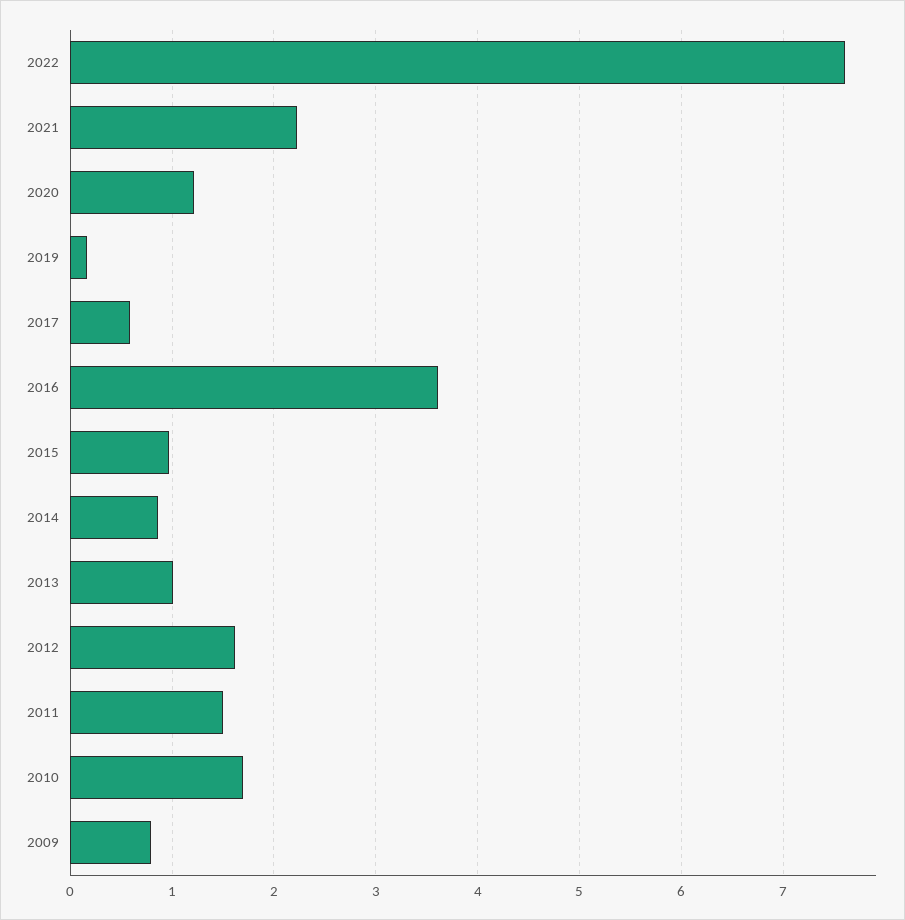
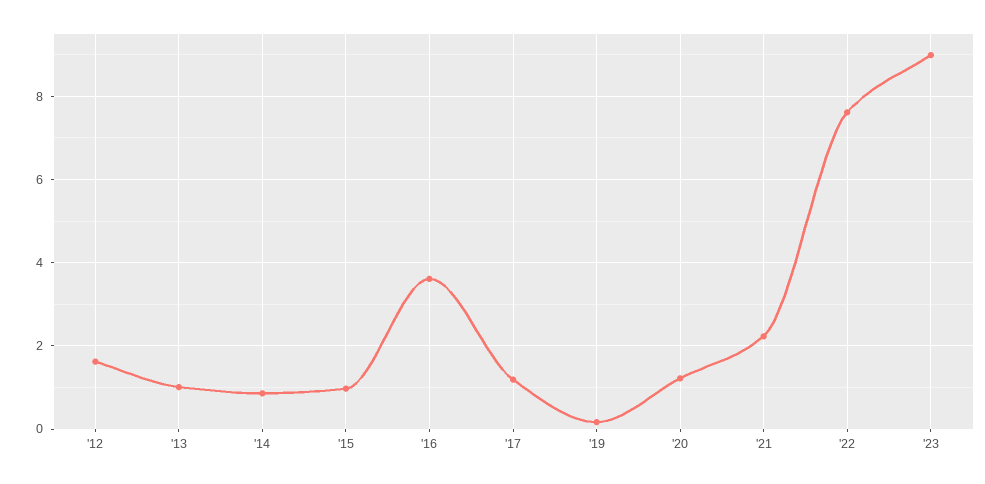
2017: 0.6 -> 1.2
2011: 1.5 -> none
2010: 1.7 -> none
2009: 0.8 -> none
'23: none -> 9

